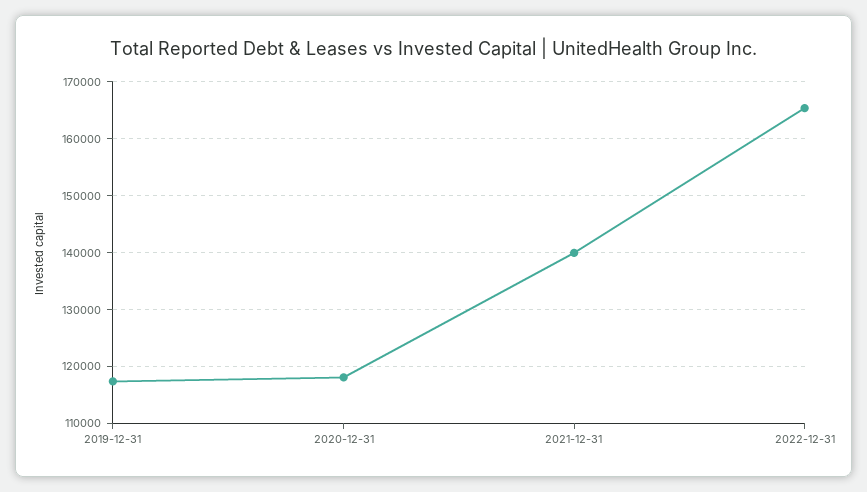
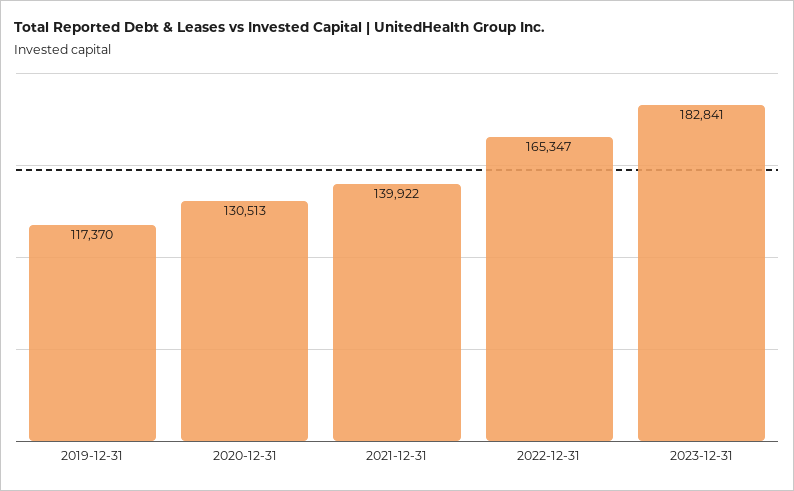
2020-12-31: 118000 -> 130513
2023-12-31: none -> 182841

